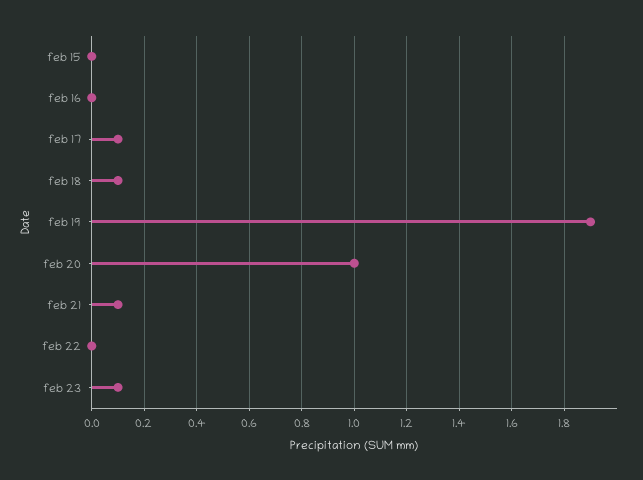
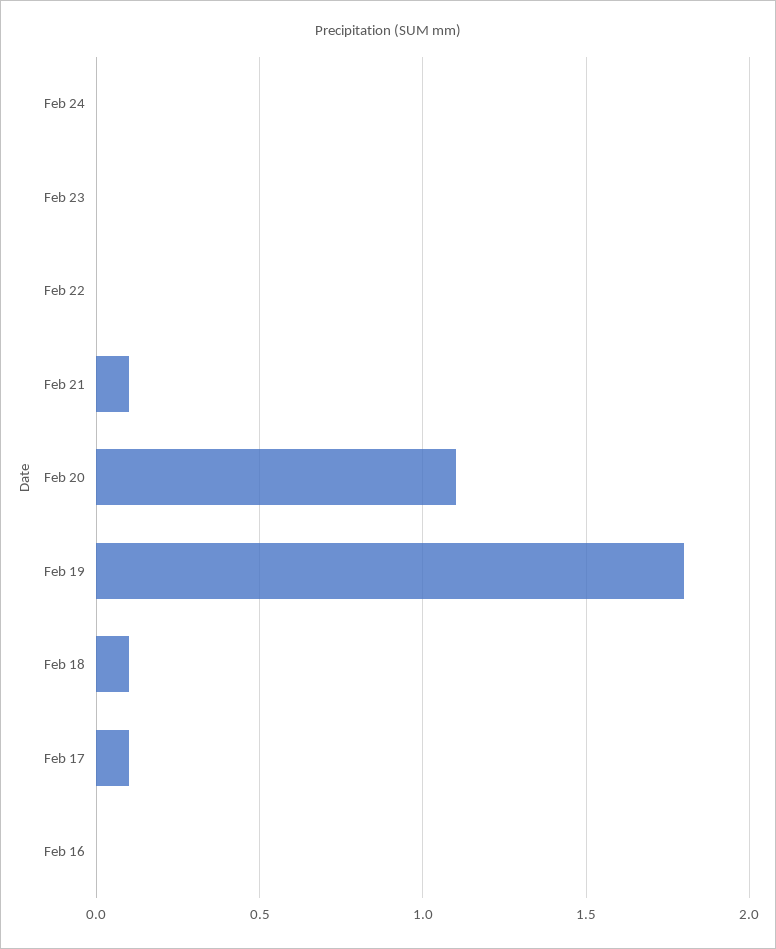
feb 15: 0 -> none
feb 19: 1.9 -> 1.8
feb 20: 1 -> 1.1
feb 23: 0.1 -> 0
Feb 24: none -> 0

